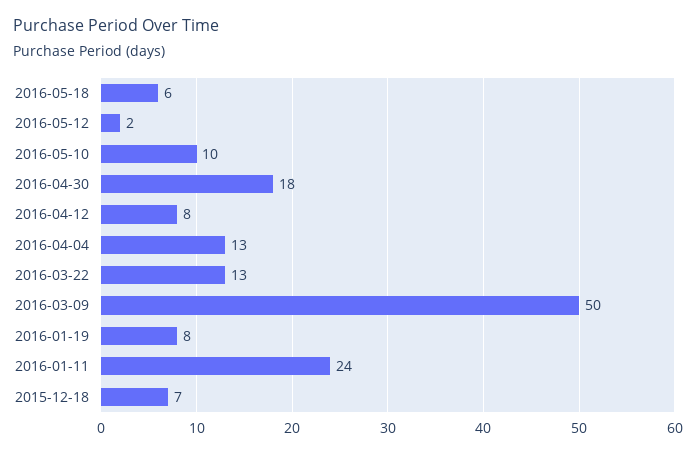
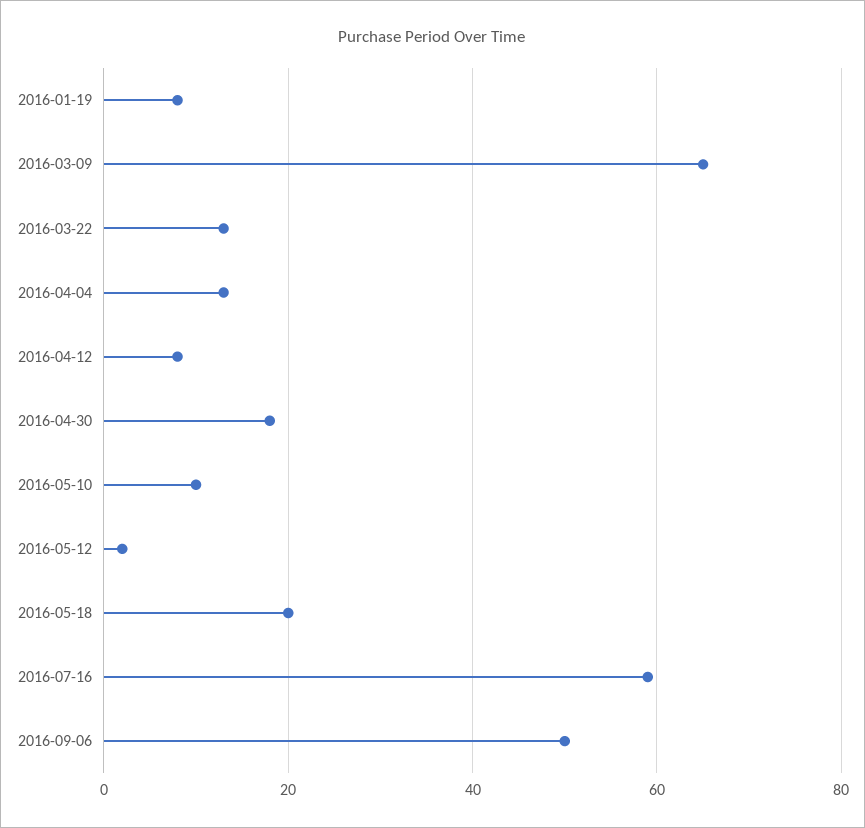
2016-05-18: 6 -> 20
2016-03-09: 50 -> 65
2016-01-11: 24 -> none
2015-12-18: 7 -> none
2016-07-16: none -> 60
2016-09-06: none -> 50

